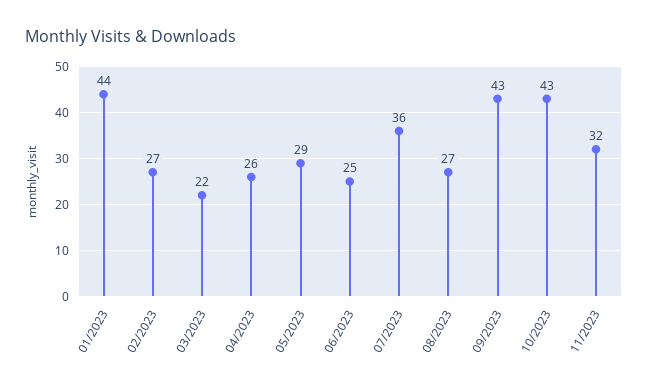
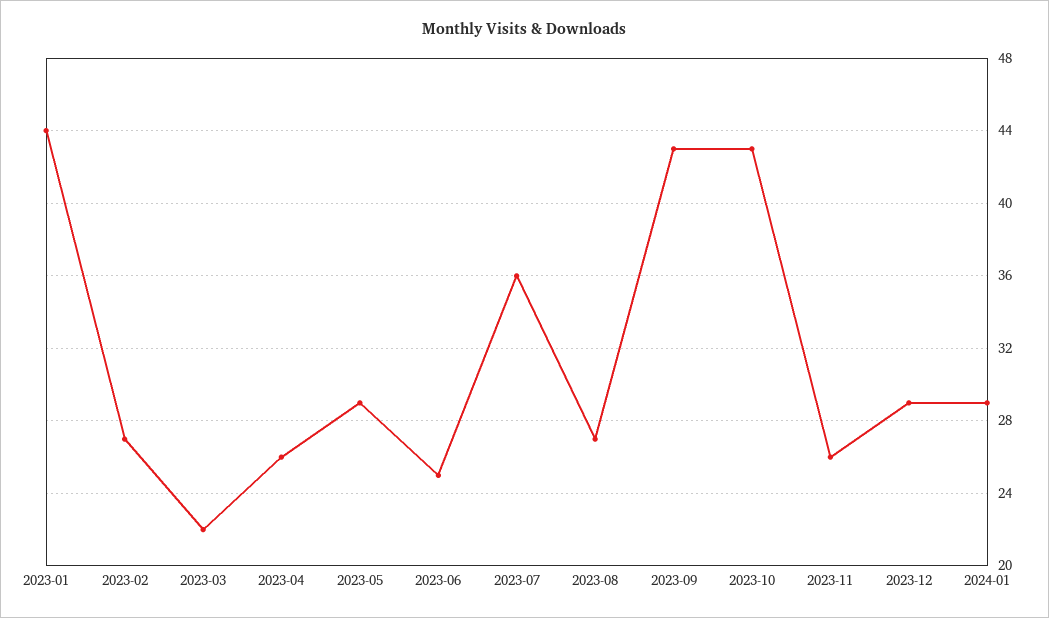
11/2023: 32 -> 26
2023-12: none -> 29
2024-01: none -> 29

